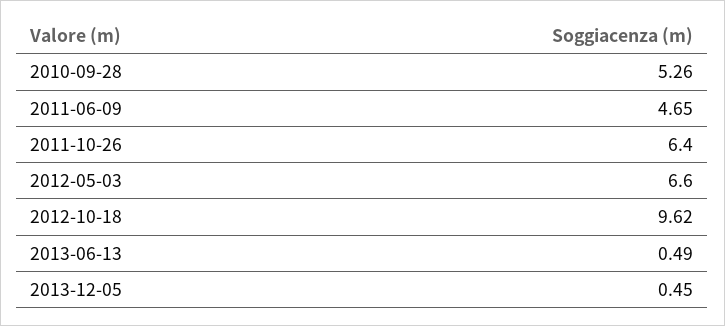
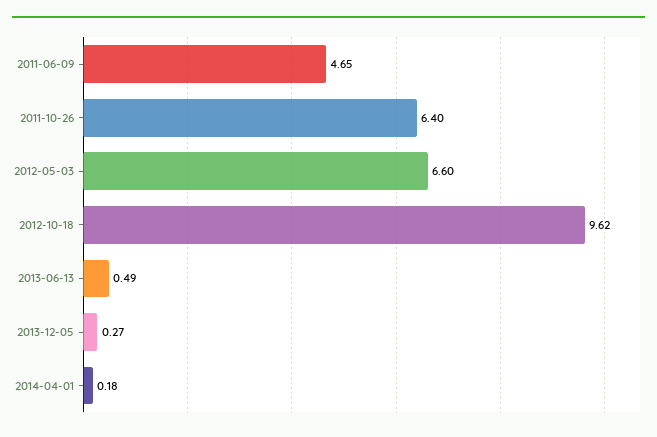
2010-09-28: 5.26 -> none
2013-12-05: 0.45 -> 0.27
2014-04-01: none -> 0.18

